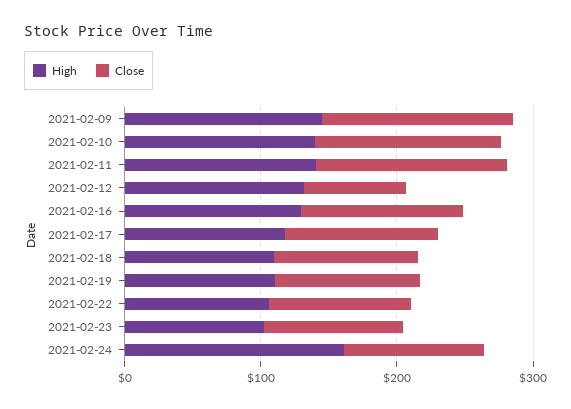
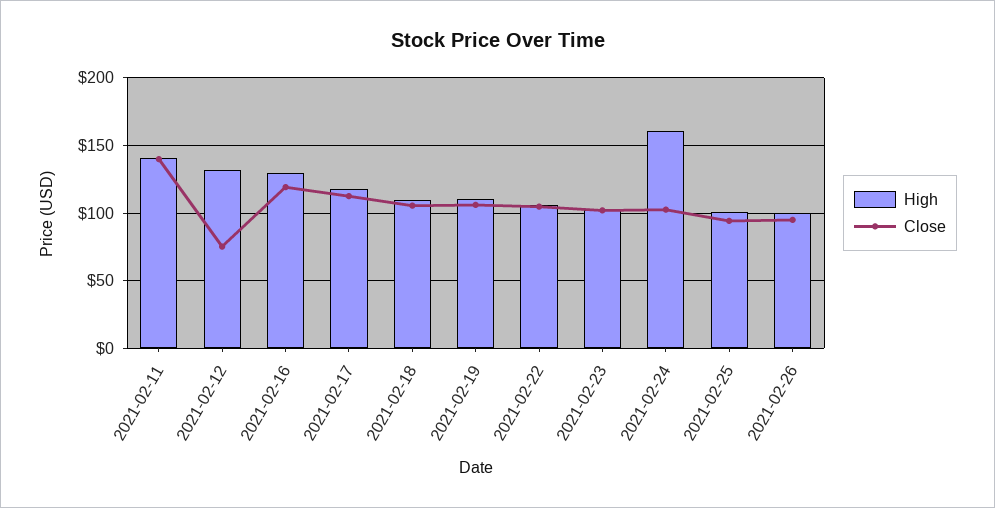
High, 2021-02-09: 140 -> none
Close, 2021-02-09: 140 -> none
High, 2021-02-10: 140 -> none
Close, 2021-02-10: 140 -> none
High, 2021-02-25: none -> 100
Close, 2021-02-25: none -> 95
High, 2021-02-26: none -> 100
Close, 2021-02-26: none -> 95

